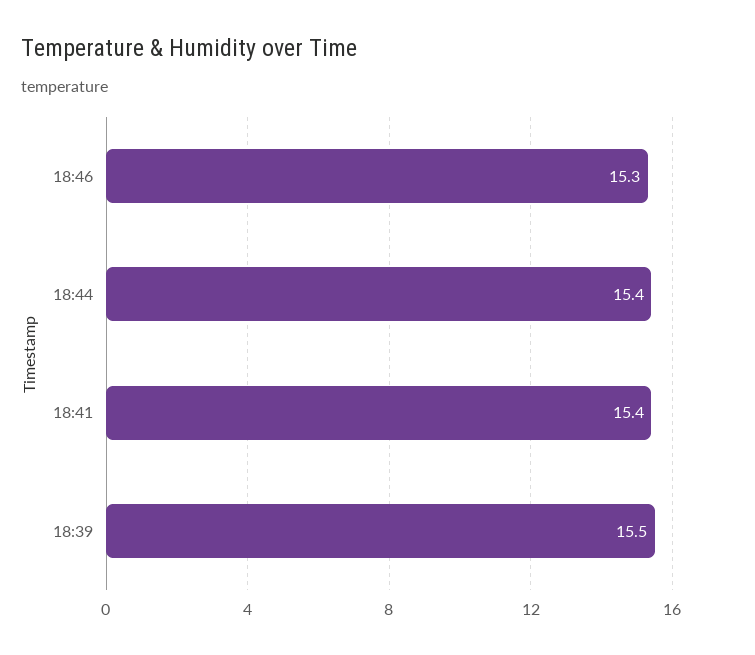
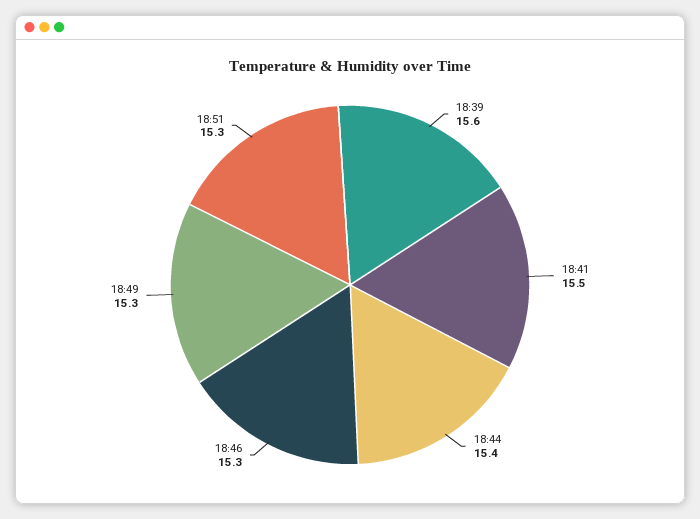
18:41: 15.4 -> 15.5
18:39: 15.5 -> 15.6
18:49: none -> 15.3
18:51: none -> 15.3

